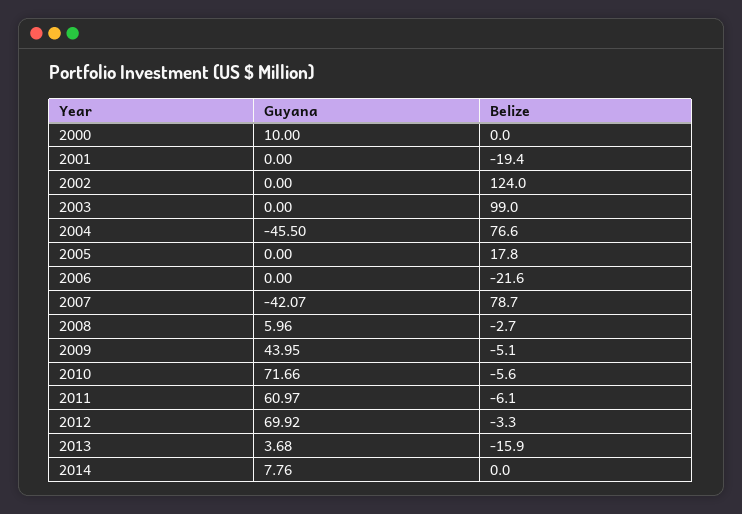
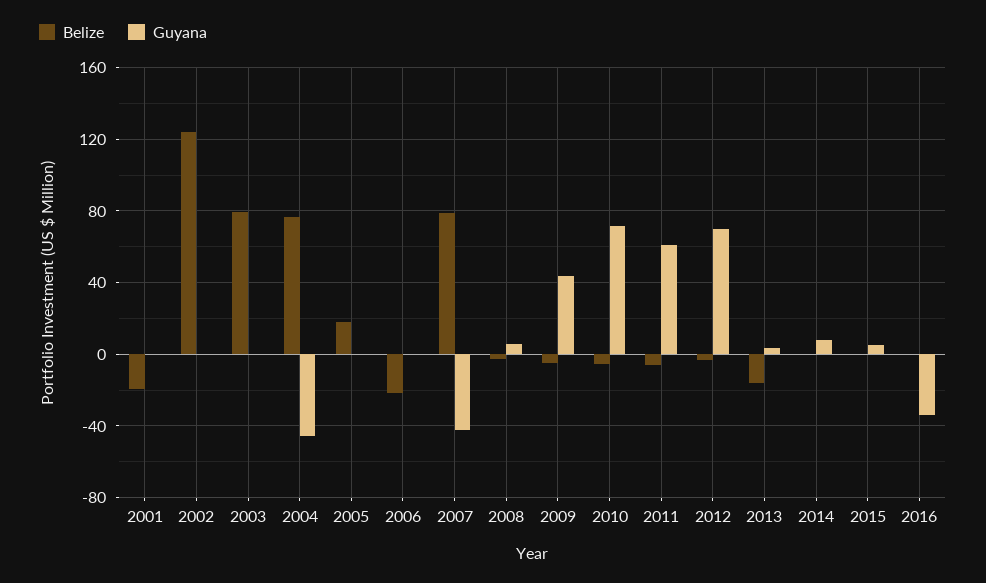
Guyana, 2000: 10 -> none
Belize, 2000: 0 -> none
Belize, 2003: 99 -> 80
Belize, 2015: none -> 0
Guyana, 2015: none -> 5
Belize, 2016: none -> 0
Guyana, 2016: none -> -35

